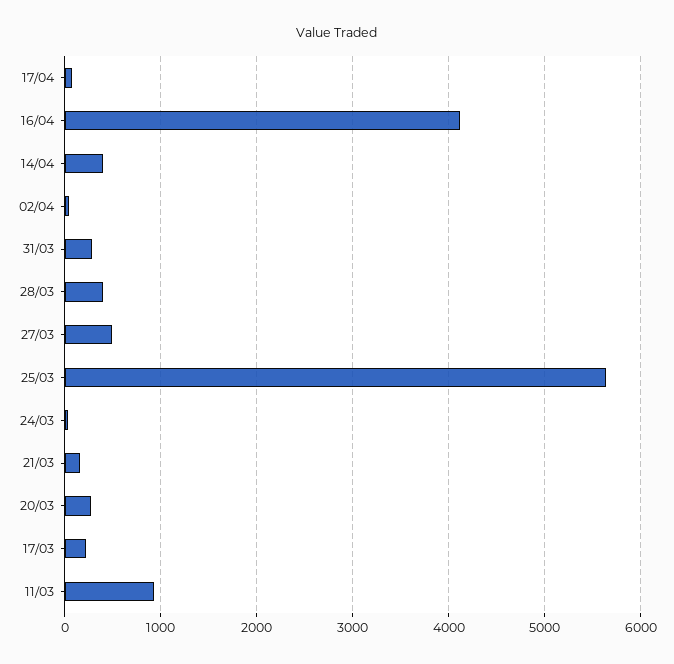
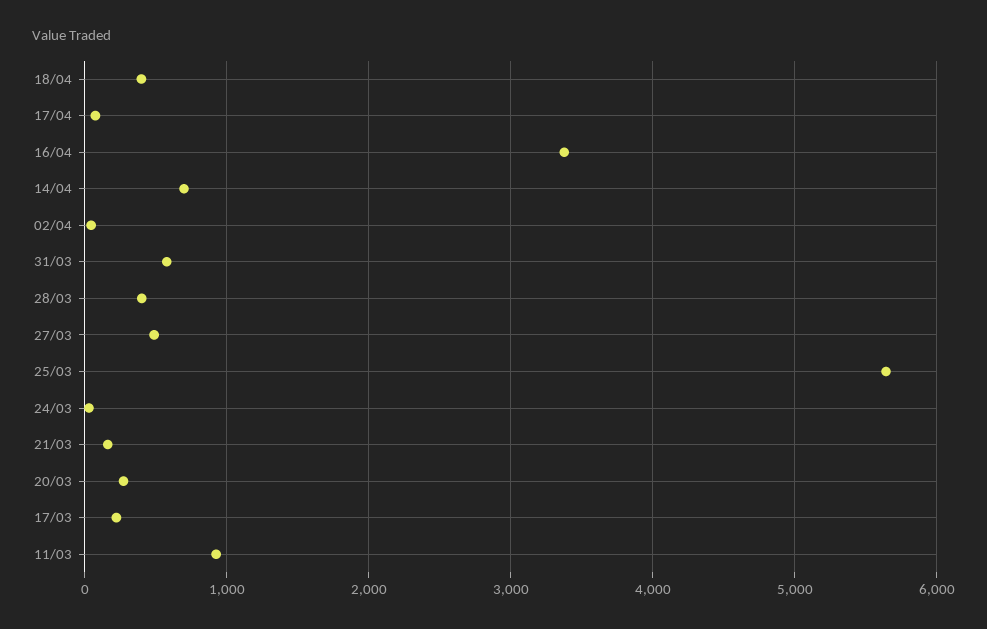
16/04: 4100 -> 3400
14/04: 400 -> 700
31/03: 300 -> 600
18/04: none -> 400

